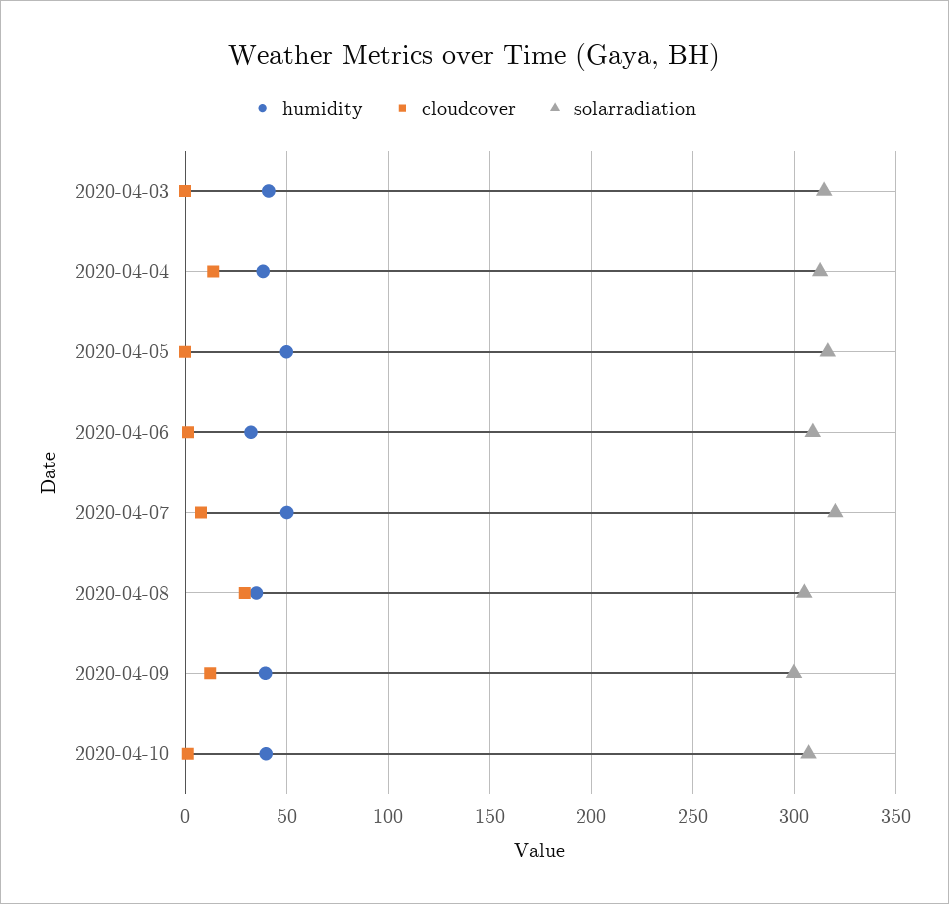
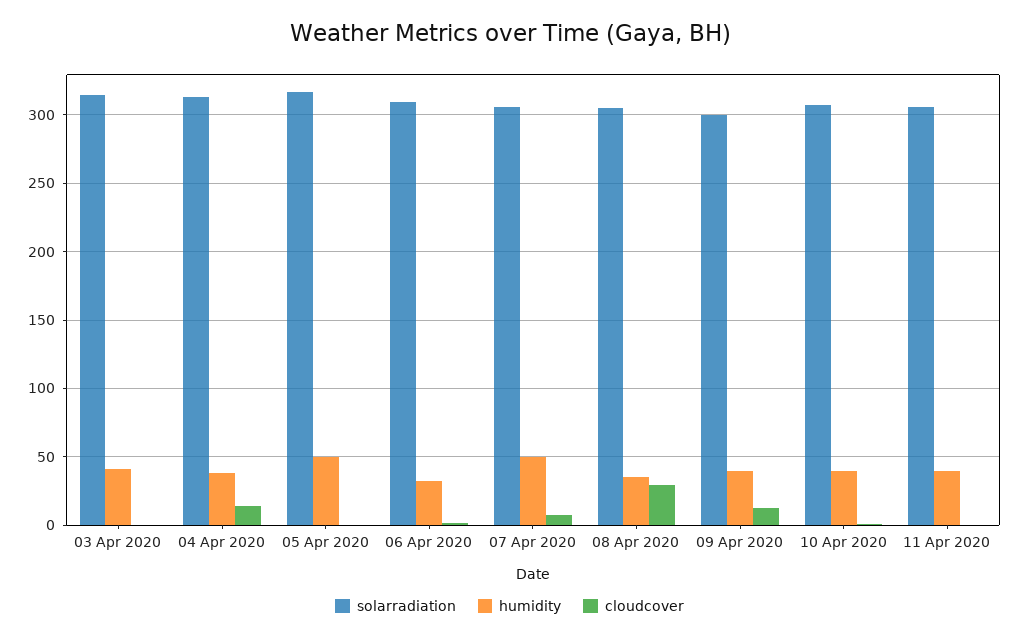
solarradiation, 2020-04-07: 320 -> 305
solarradiation, 11 Apr 2020: none -> 305
humidity, 11 Apr 2020: none -> 40
cloudcover, 11 Apr 2020: none -> 0

